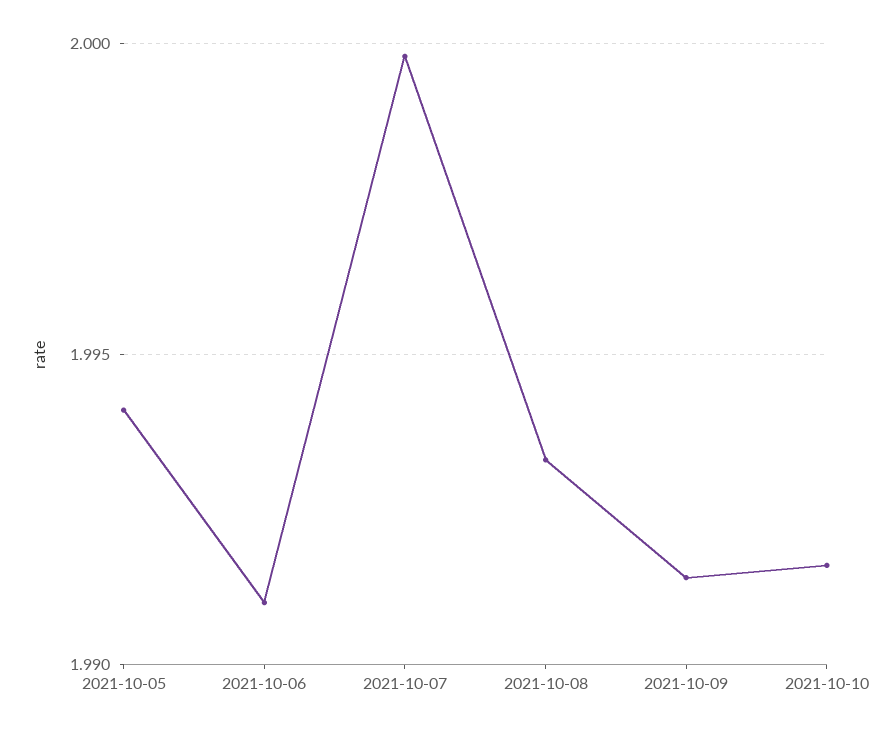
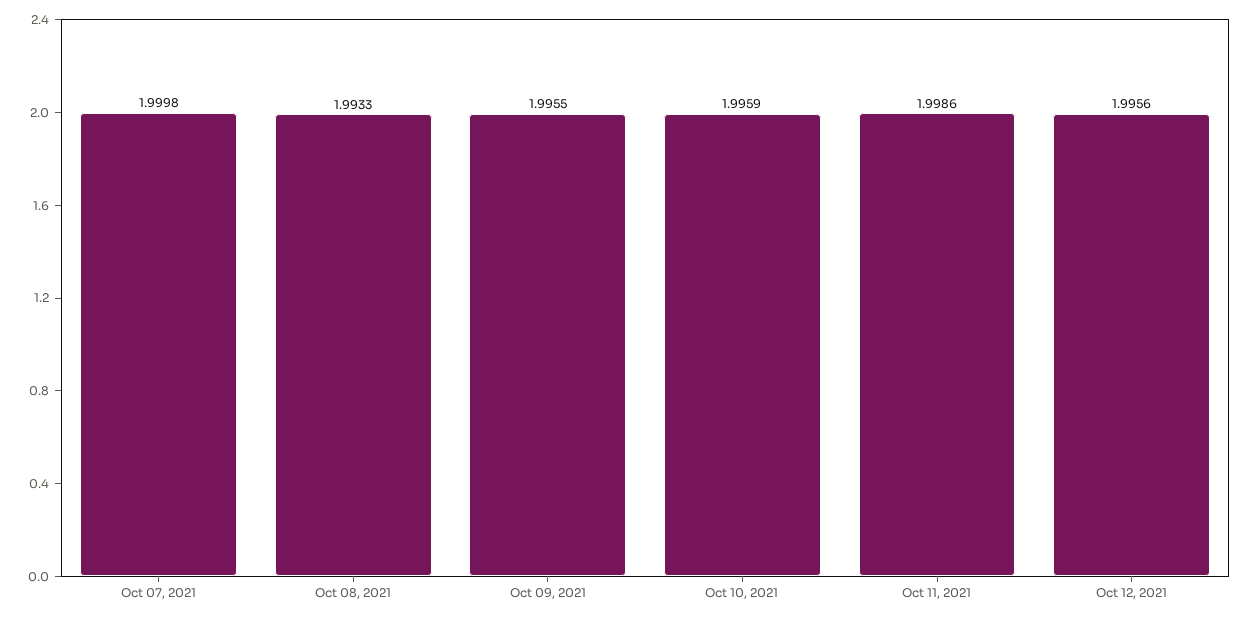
2021-10-05: 1.994 -> none
2021-10-06: 1.991 -> none
2021-10-09: 1.9915 -> 1.9955
2021-10-10: 1.9915 -> 1.9959
Oct 11, 2021: none -> 1.9986
Oct 12, 2021: none -> 1.9956

